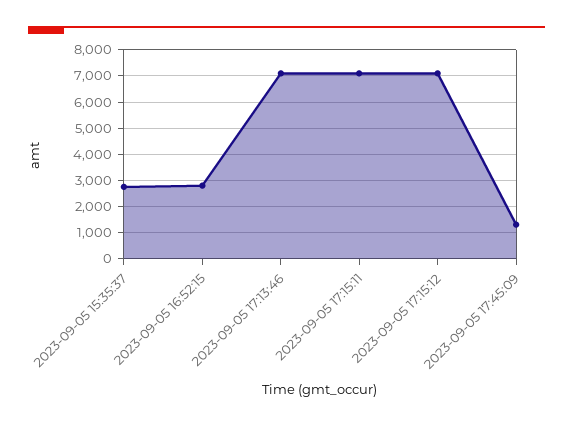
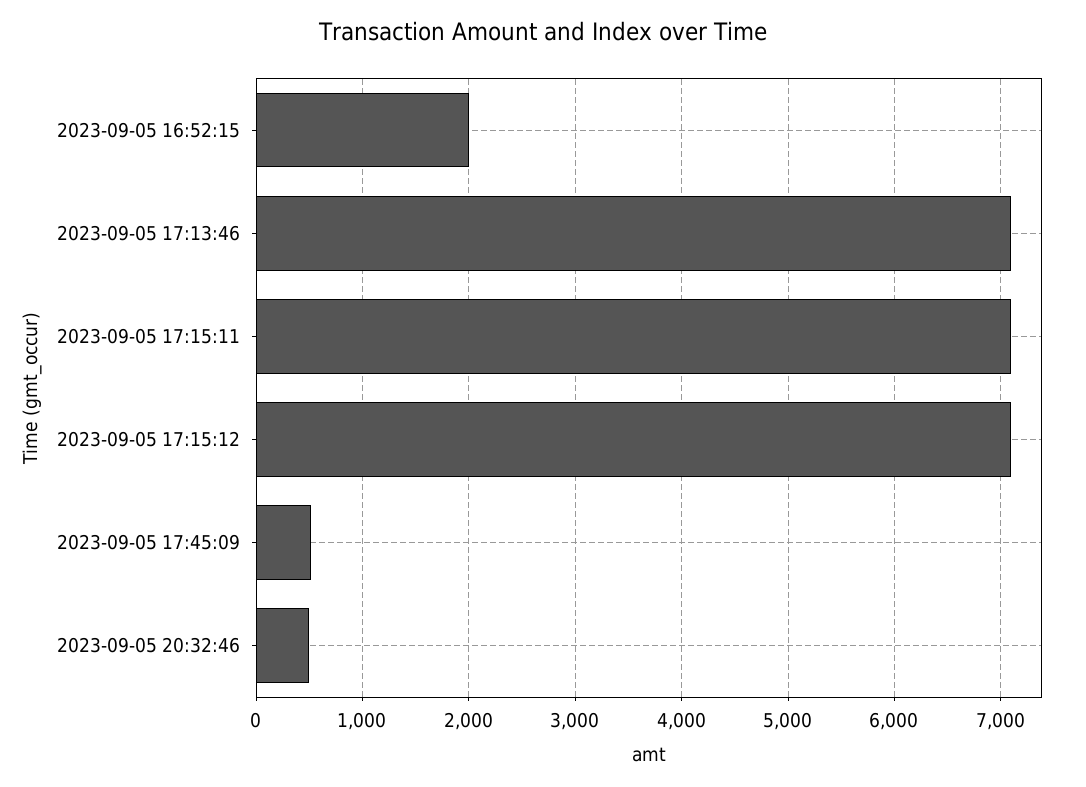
2023-09-05 15:35:37: 2750 -> none
2023-09-05 16:52:15: 2750 -> 2000
2023-09-05 17:45:09: 1250 -> 500
2023-09-05 20:32:46: none -> 500

